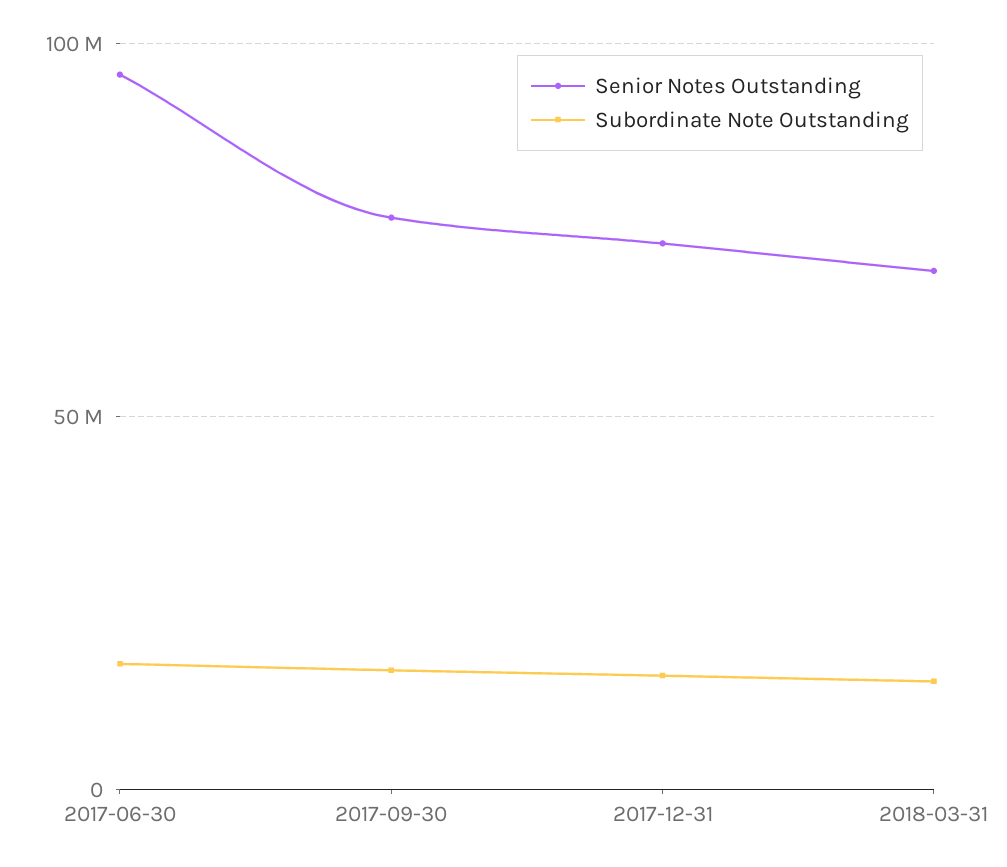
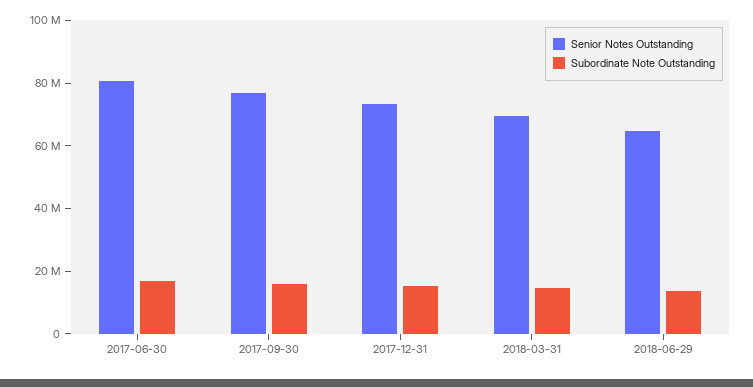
Senior Notes Outstanding, 2017-06-30: 95000000 -> 80000000
Senior Notes Outstanding, 2018-06-29: none -> 65000000
Subordinate Note Outstanding, 2018-06-29: none -> 15000000

